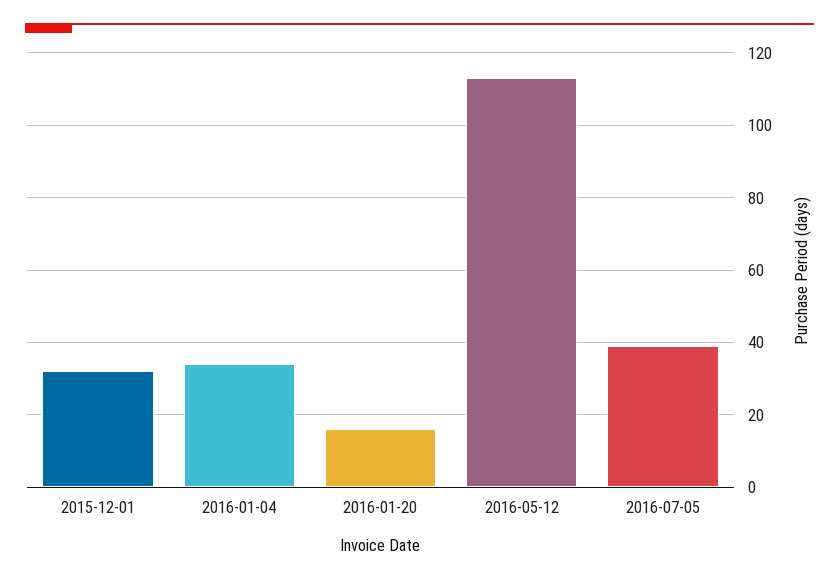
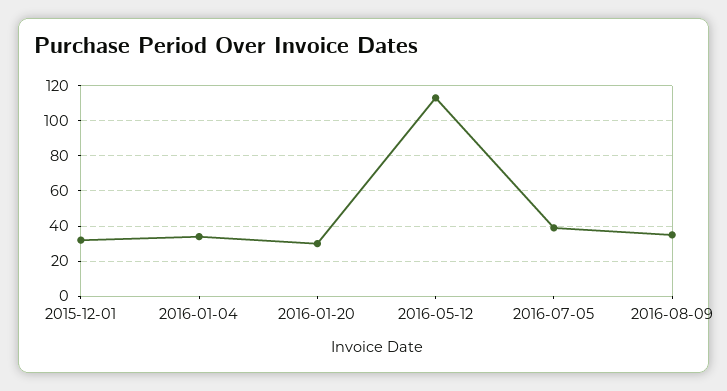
2016-01-20: 15 -> 30
2016-08-09: none -> 35

